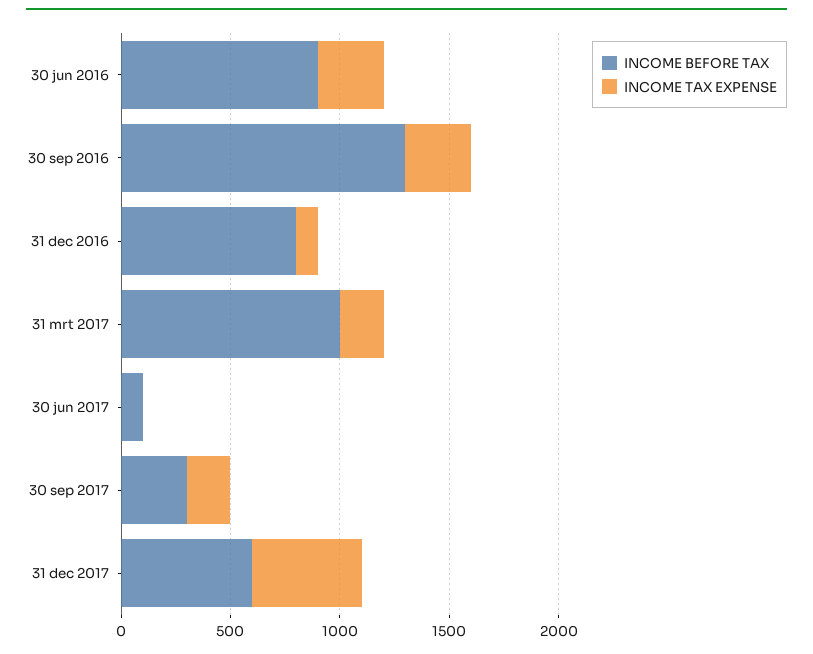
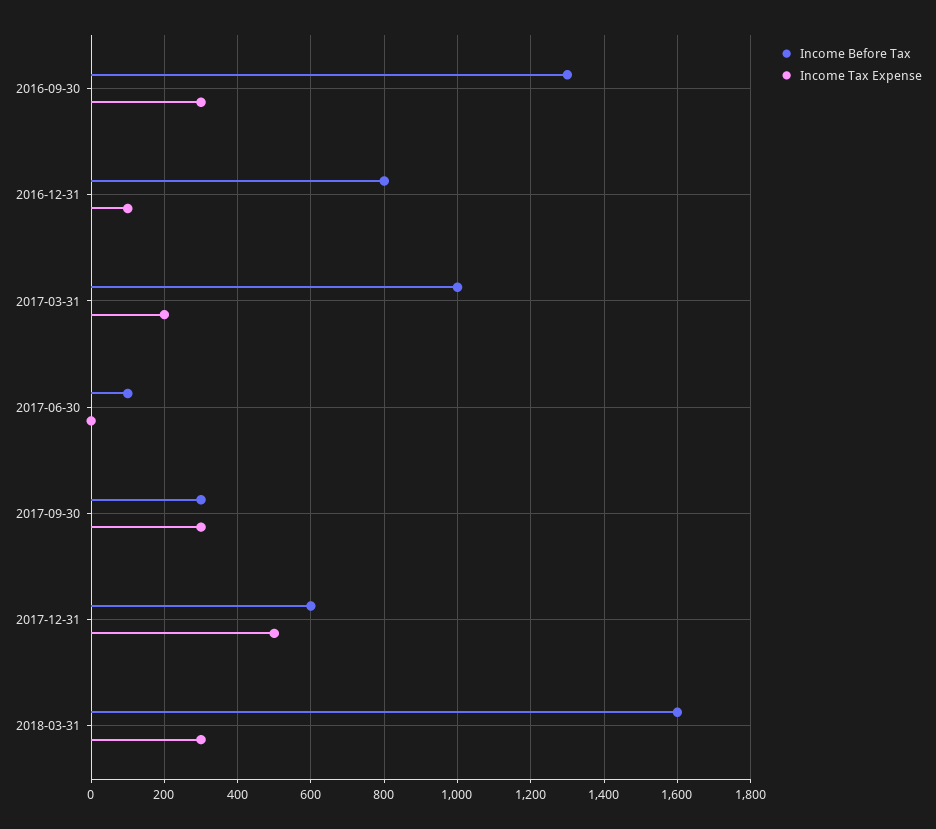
INCOME BEFORE TAX, 30 jun 2016: 900 -> none
INCOME TAX EXPENSE, 30 jun 2016: 300 -> none
INCOME TAX EXPENSE, 30 sep 2017: 200 -> 300
INCOME BEFORE TAX, 2018-03-31: none -> 1600
INCOME TAX EXPENSE, 2018-03-31: none -> 300

